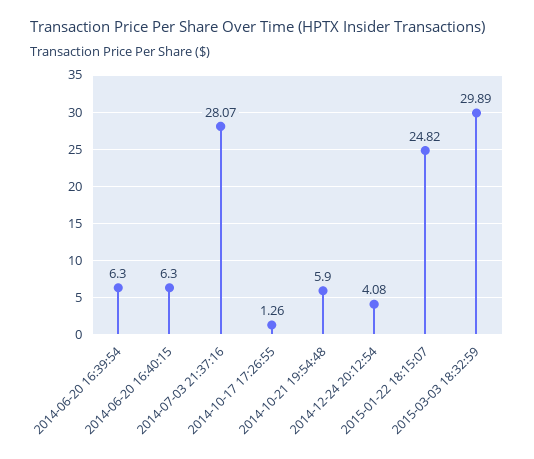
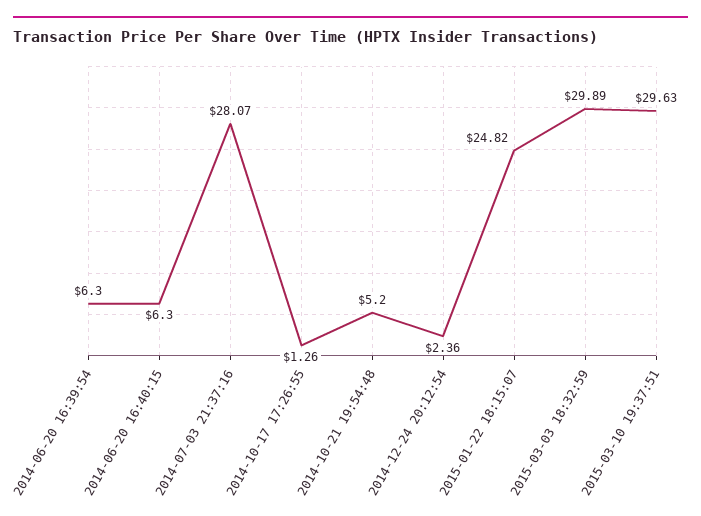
2014-10-21 19:54:48: 5.9 -> 5.2
2014-12-24 20:12:54: 4.08 -> 2.36
2015-03-10 19:37:51: none -> 29.63

